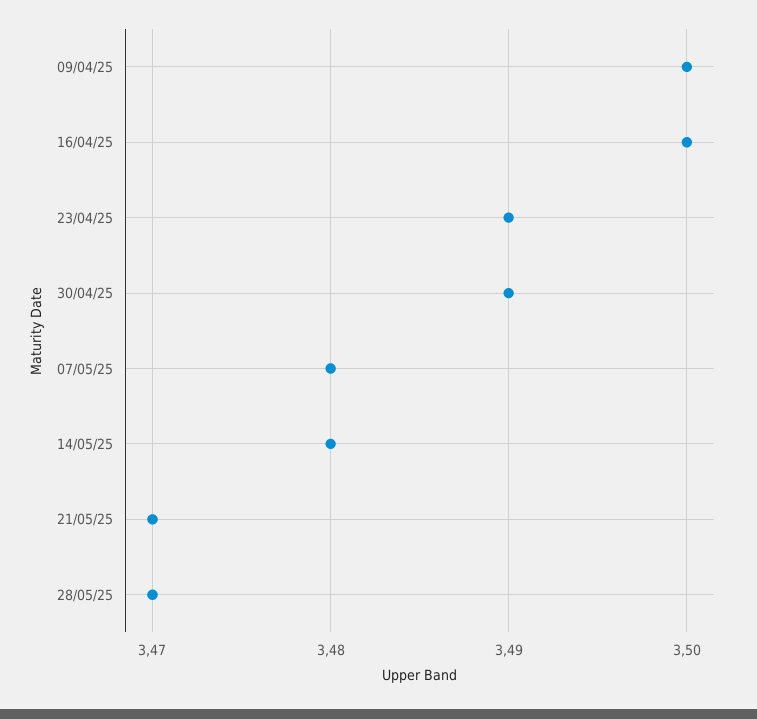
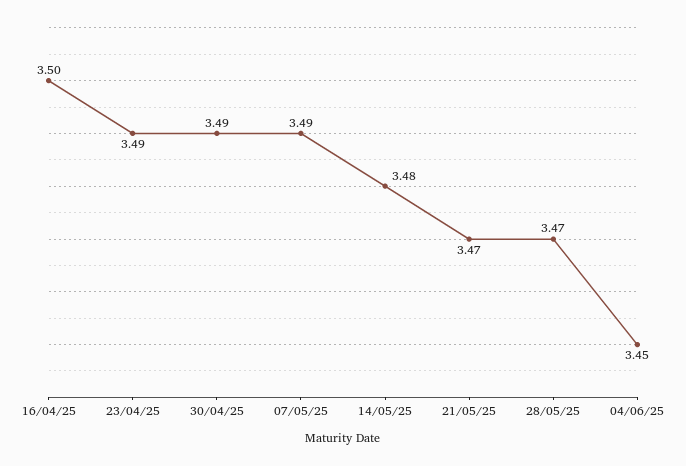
09/04/25: 3.5 -> none
07/05/25: 3.48 -> 3.49
04/06/25: none -> 3.45

